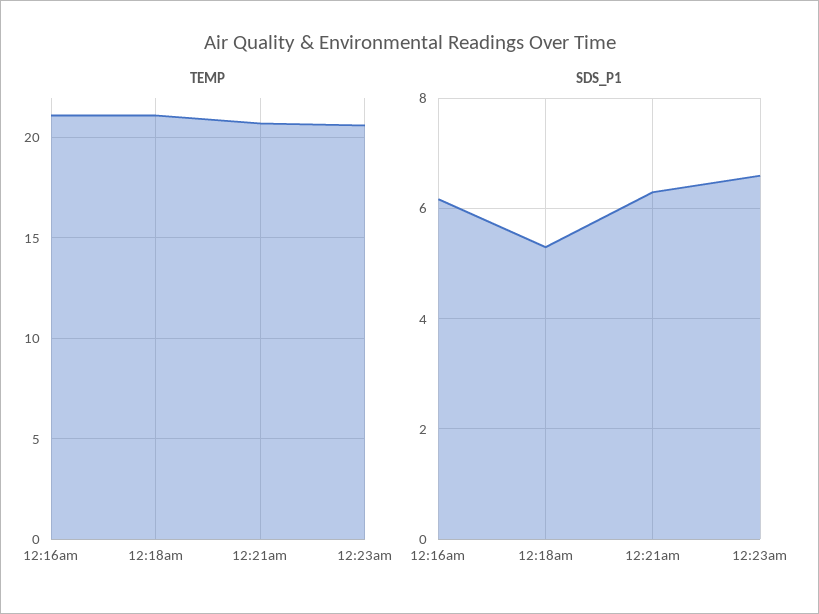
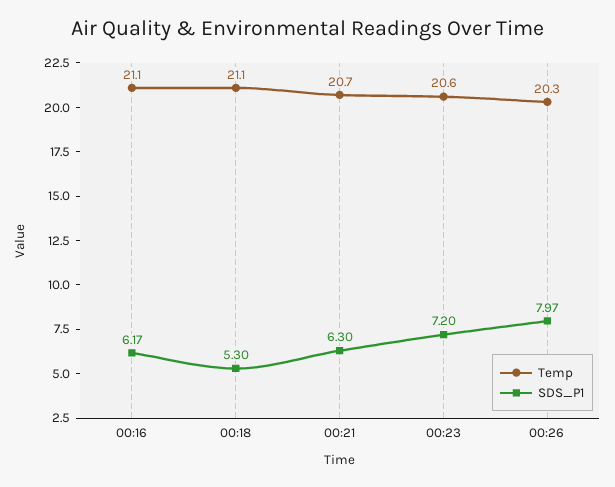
SDS_P1, 12:23am: 6.6 -> 7.2
TEMP, 00:26: none -> 20.3
SDS_P1, 00:26: none -> 7.97

